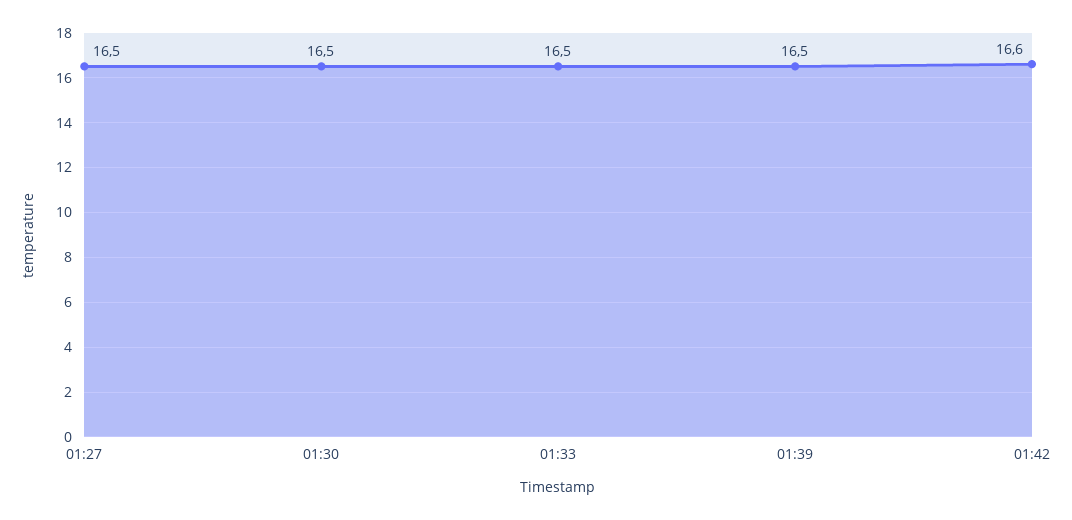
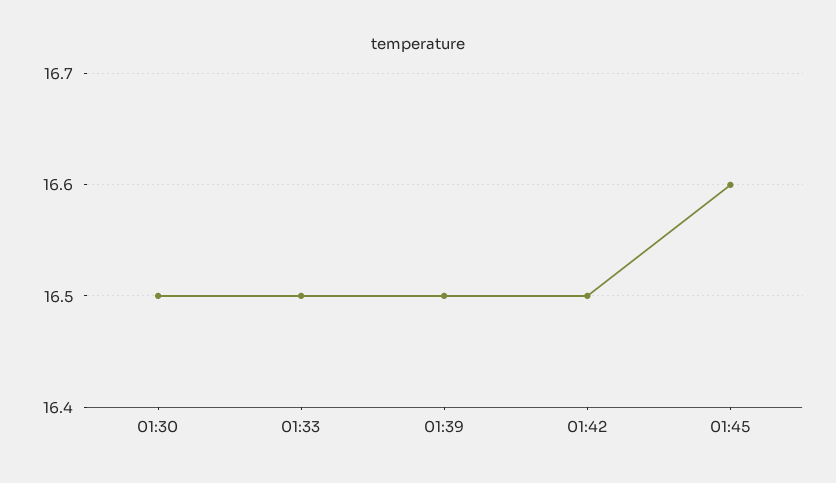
01:27: 16.5 -> none
01:42: 16.6 -> 16.5
01:45: none -> 16.6

